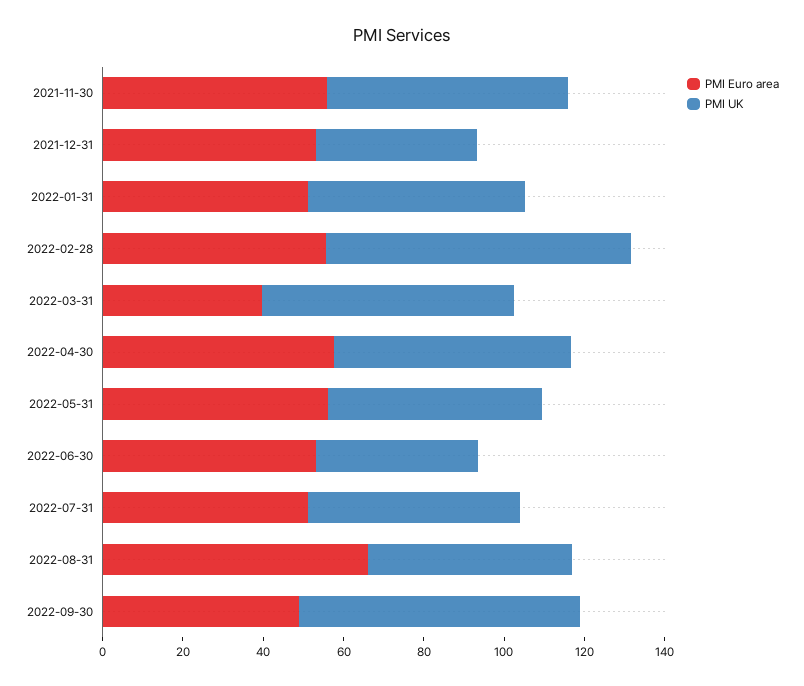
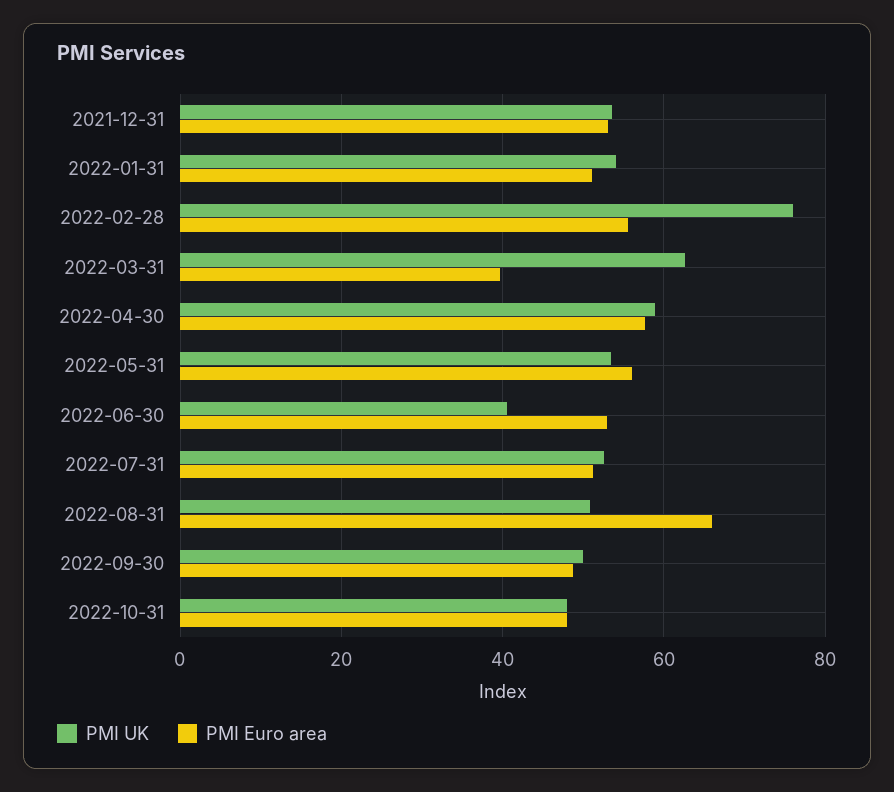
PMI Euro area, 2021-11-30: 55 -> none
PMI UK, 2021-11-30: 60 -> none
PMI UK, 2021-12-31: 40 -> 54
PMI UK, 2022-09-30: 70 -> 50
PMI UK, 2022-10-31: none -> 48
PMI Euro area, 2022-10-31: none -> 48

